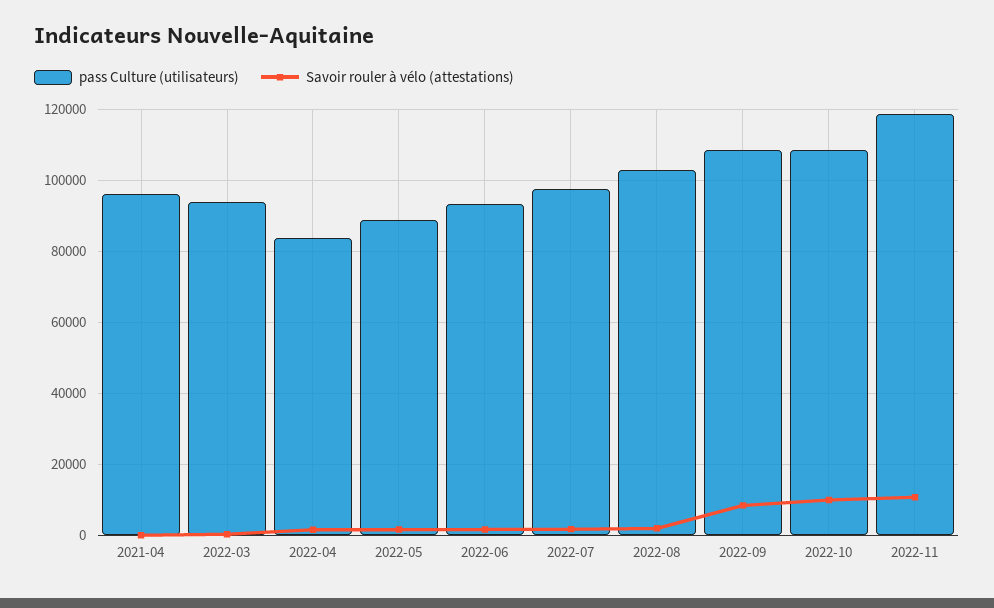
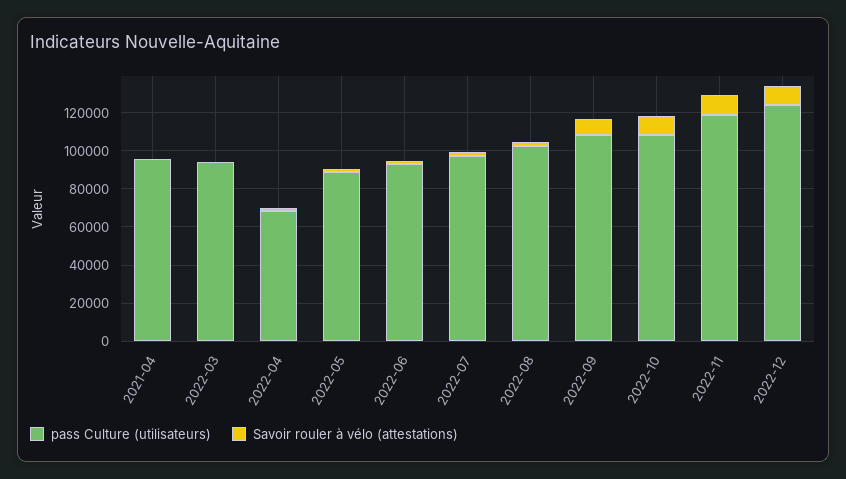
pass Culture (utilisateurs), 2022-04: 84000 -> 70000
pass Culture (utilisateurs), 2022-12: none -> 125000
Savoir rouler à vélo (attestations), 2022-12: none -> 10000

